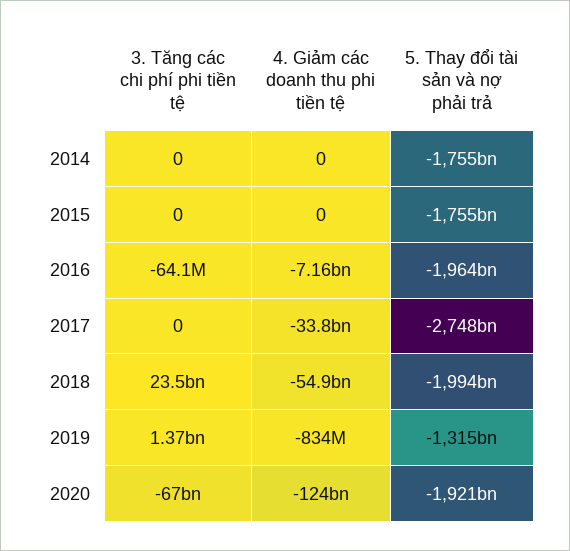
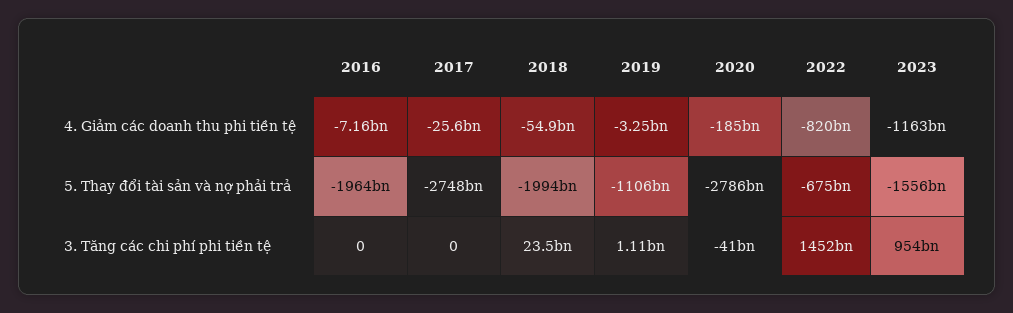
3. Tăng các chi phí phi tiền tệ, 2014: 0 -> none
4. Giảm các doanh thu phi tiền tệ, 2014: 0 -> none
5. Thay đổi tài sản và nợ phải trả, 2014: -1755000000000 -> none
3. Tăng các chi phí phi tiền tệ, 2015: 0 -> none
4. Giảm các doanh thu phi tiền tệ, 2015: 0 -> none
5. Thay đổi tài sản và nợ phải trả, 2015: -1755000000000 -> none
3. Tăng các chi phí phi tiền tệ, 2016: -64100000 -> 0
4. Giảm các doanh thu phi tiền tệ, 2017: -33800000000 -> -25600000000
3. Tăng các chi phí phi tiền tệ, 2019: 1370000000 -> 1110000000
4. Giảm các doanh thu phi tiền tệ, 2019: -834000000 -> -3250000000
5. Thay đổi tài sản và nợ phải trả, 2019: -1315000000000 -> -1106000000000
3. Tăng các chi phí phi tiền tệ, 2020: -67000000000 -> -41000000000
4. Giảm các doanh thu phi tiền tệ, 2020: -124000000000 -> -185000000000
5. Thay đổi tài sản và nợ phải trả, 2020: -1921000000000 -> -2786000000000
4. Giảm các doanh thu phi tiền tệ, 2022: none -> -820000000000
4. Giảm các doanh thu phi tiền tệ, 2023: none -> -1163000000000
5. Thay đổi tài sản và nợ phải trả, 2022: none -> -675000000000
5. Thay đổi tài sản và nợ phải trả, 2023: none -> -1556000000000
3. Tăng các chi phí phi tiền tệ, 2022: none -> 1452000000000
3. Tăng các chi phí phi tiền tệ, 2023: none -> 954000000000

